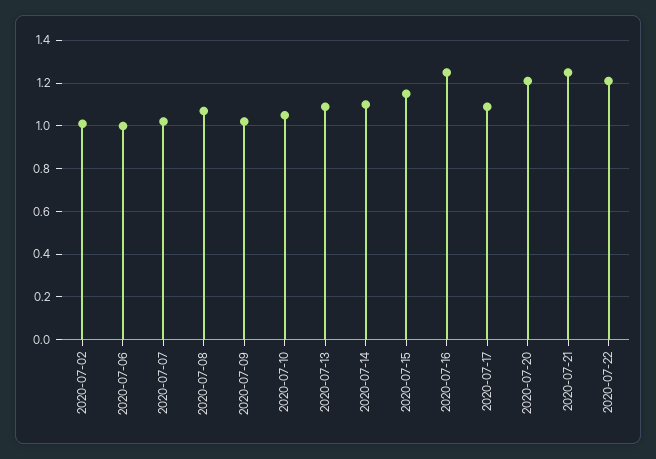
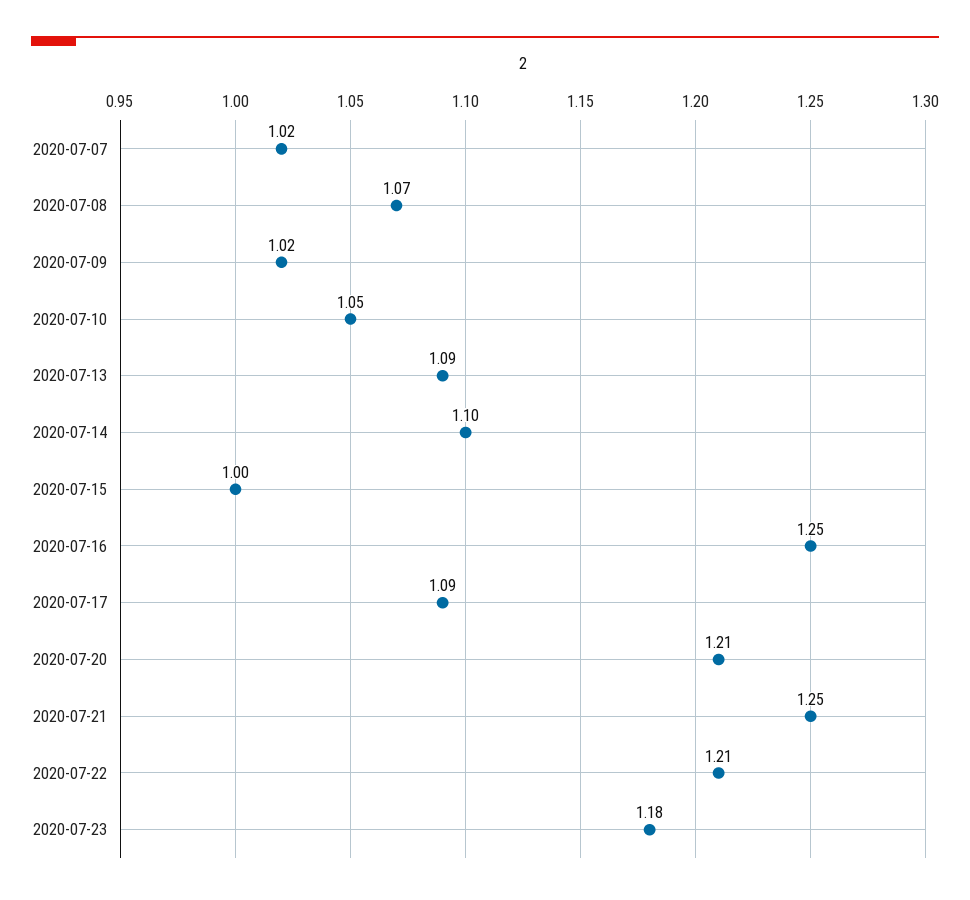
2020-07-02: 1 -> none
2020-07-06: 1 -> none
2020-07-15: 1.15 -> 1
2020-07-23: none -> 1.18

